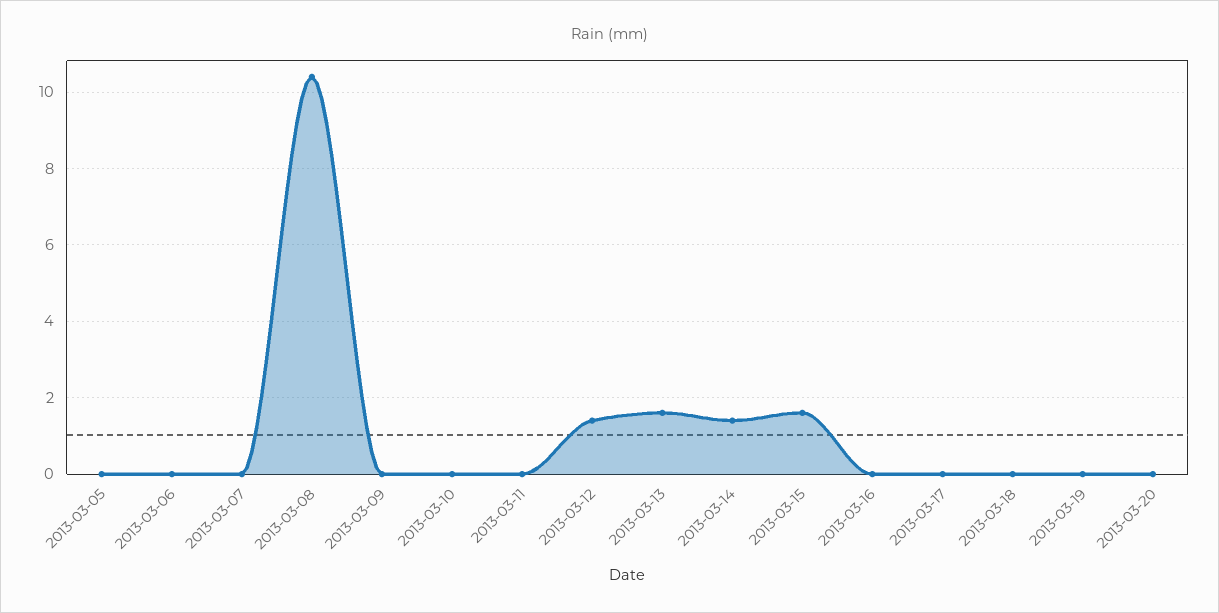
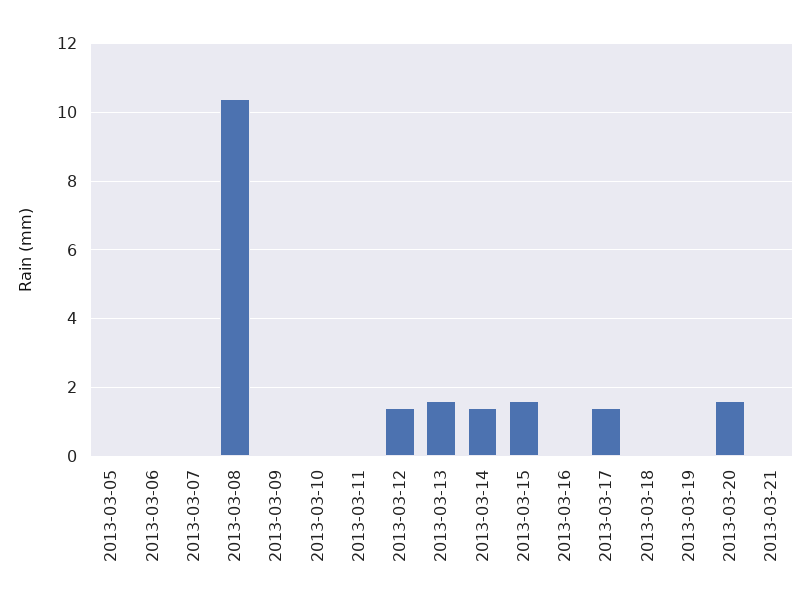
2013-03-17: 0 -> 1.5
2013-03-20: 0 -> 1.5
2013-03-21: none -> 0

